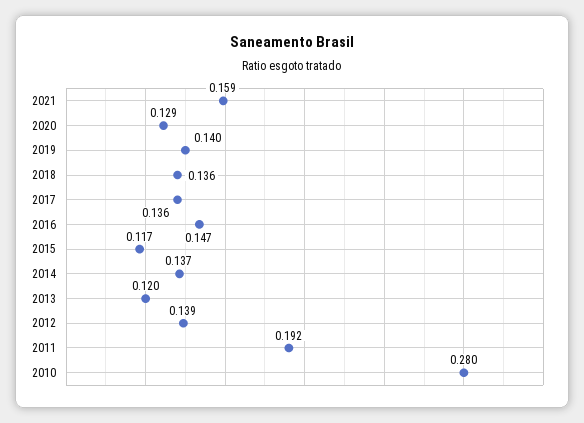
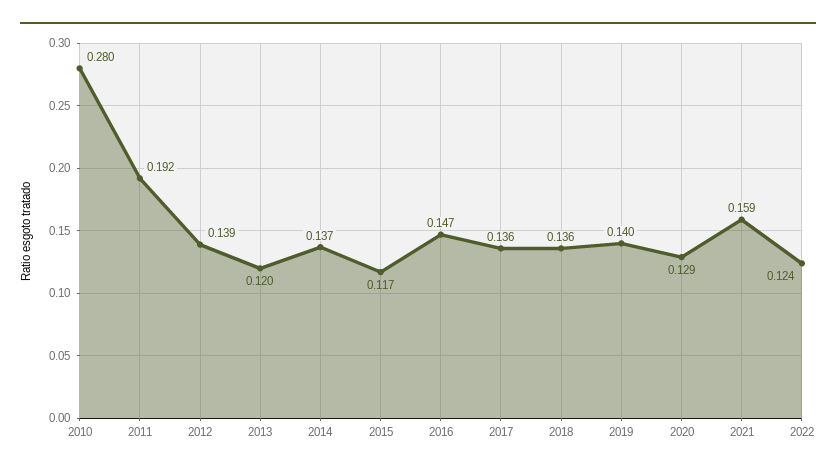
2022: none -> 0.124

